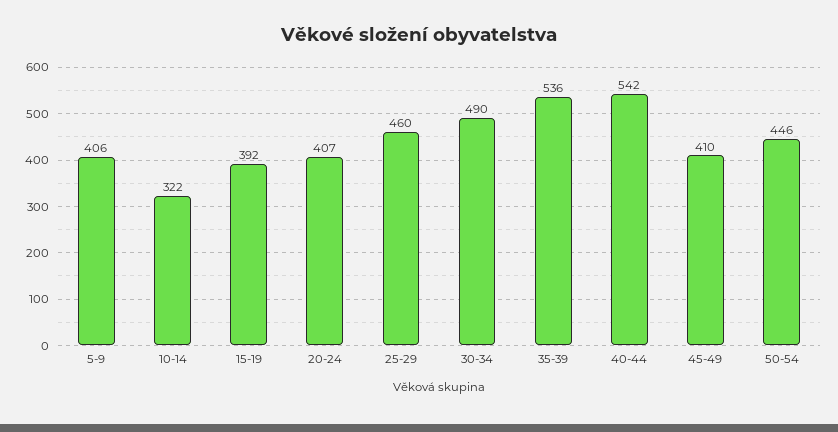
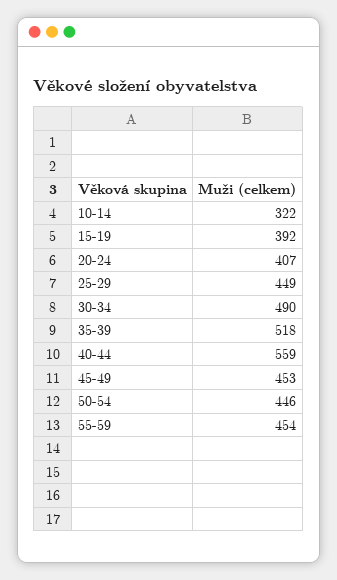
5-9: 406 -> none
25-29: 460 -> 449
35-39: 536 -> 518
40-44: 542 -> 559
45-49: 410 -> 453
55-59: none -> 454

